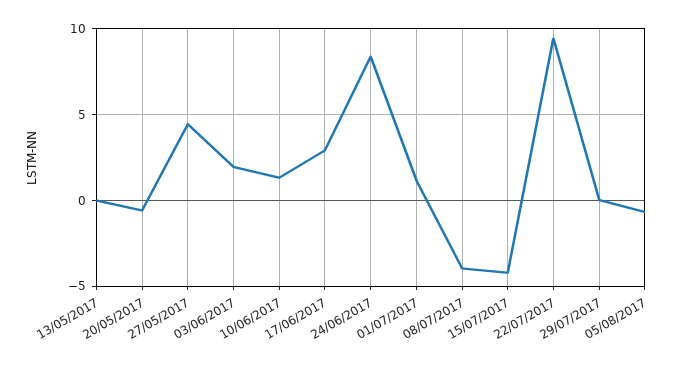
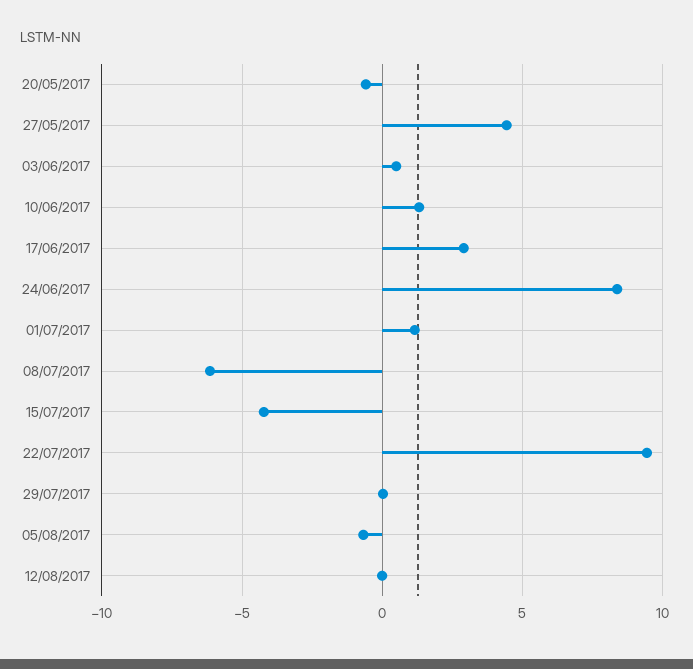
13/05/2017: 0 -> none
03/06/2017: 2 -> 0.5
08/07/2017: -4 -> -6
12/08/2017: none -> 0

